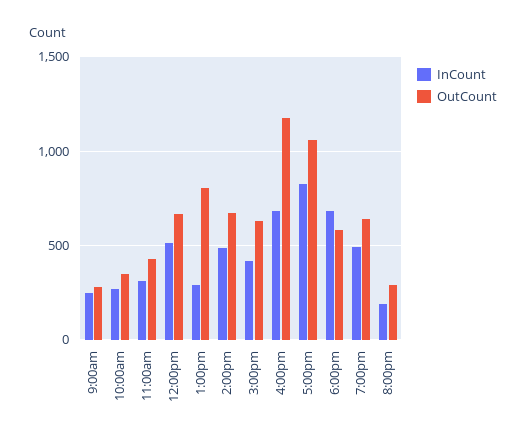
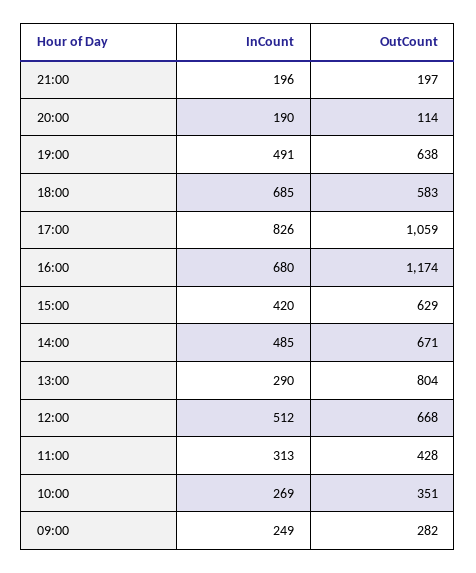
OutCount, 8:00pm: 300 -> 114
InCount, 21:00: none -> 196
OutCount, 21:00: none -> 197

